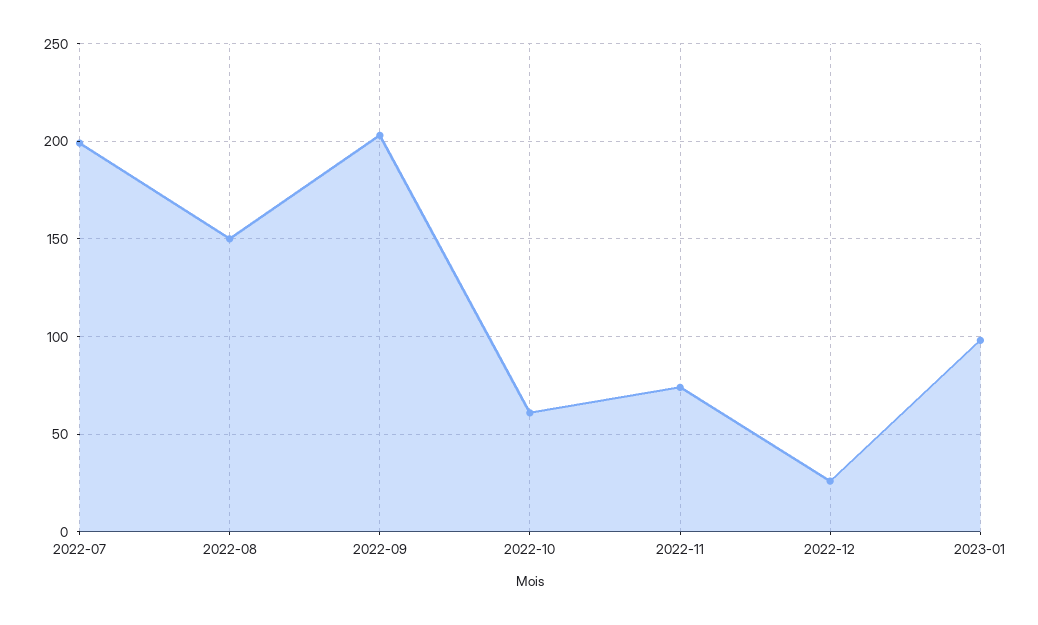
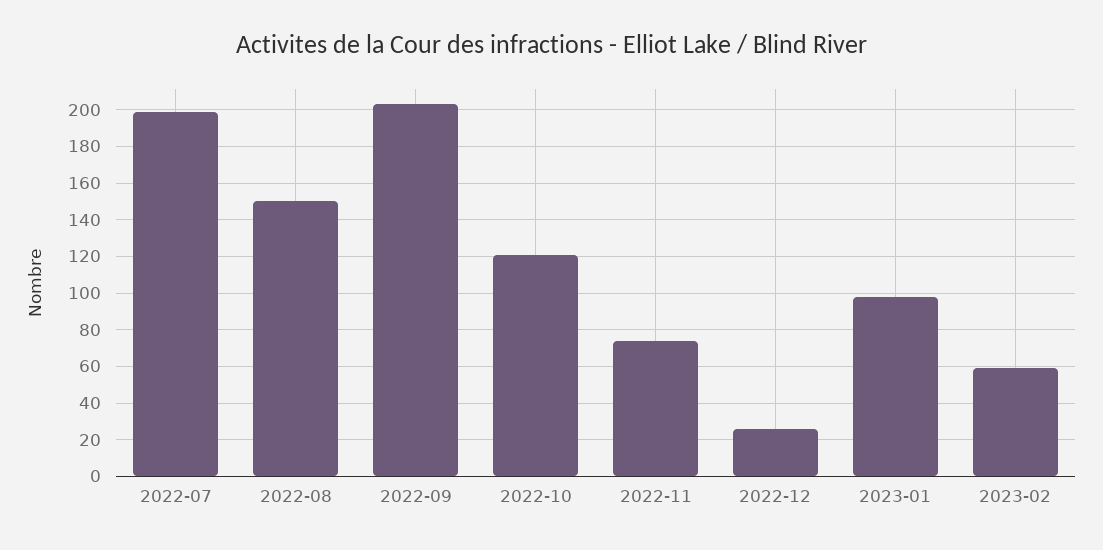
2022-10: 60 -> 120
2023-02: none -> 60

